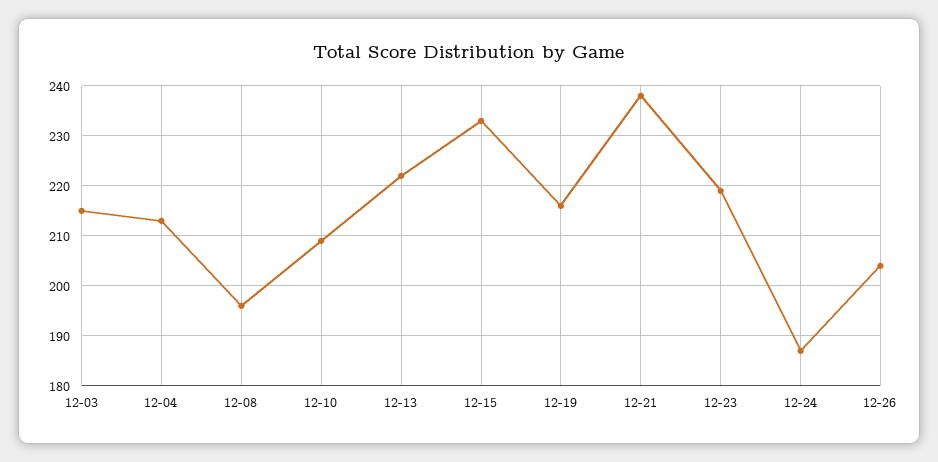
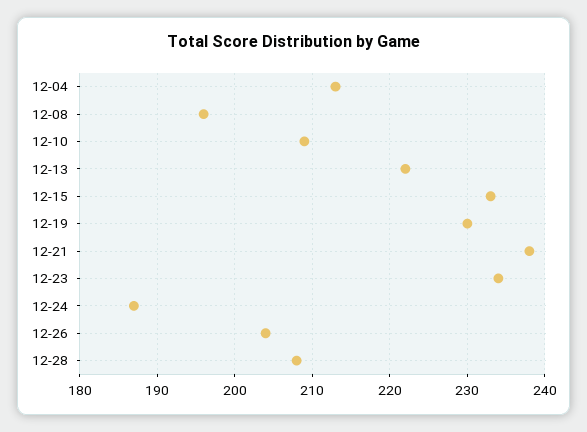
12-03: 215 -> none
12-19: 215 -> 230
12-23: 220 -> 234
12-28: none -> 208

